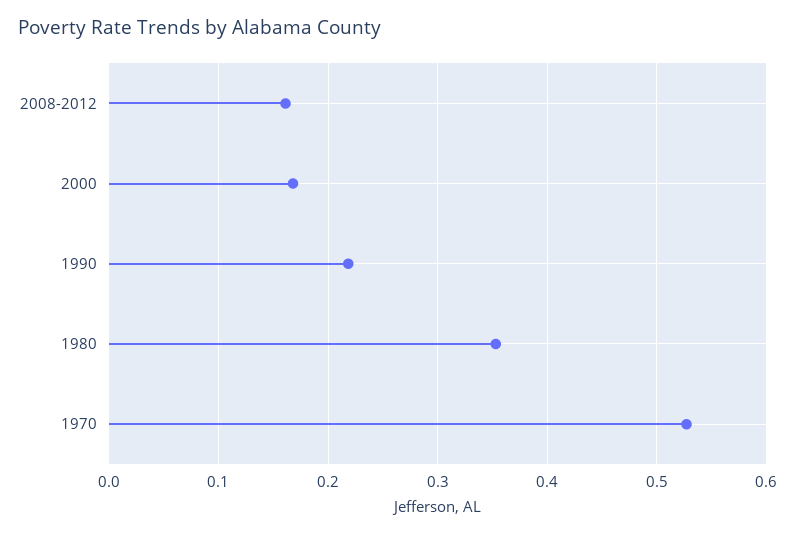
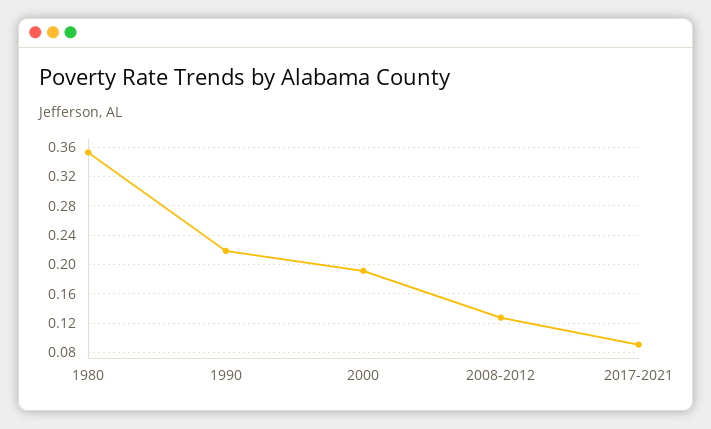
2008-2012: 0.16 -> 0.13
2000: 0.17 -> 0.19
1970: 0.53 -> none
2017-2021: none -> 0.09

